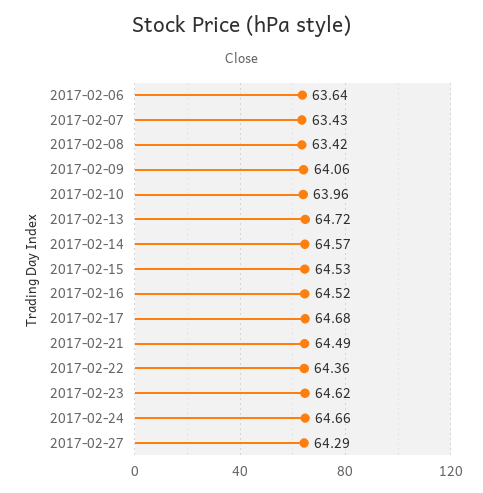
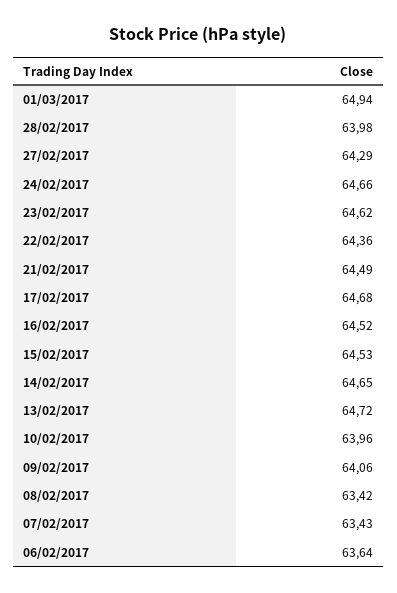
2017-02-14: 64.57 -> 64.65
01/03/2017: none -> 64.94
28/02/2017: none -> 63.98

